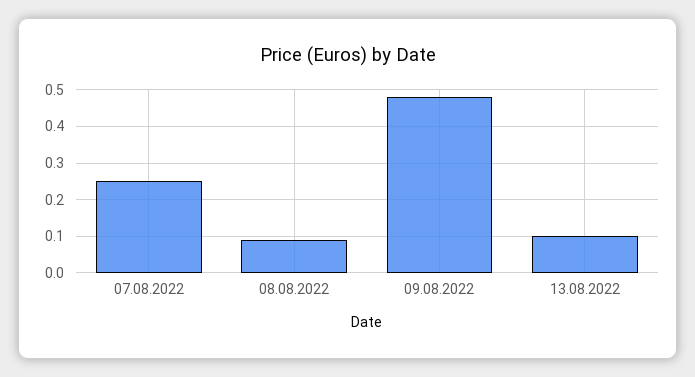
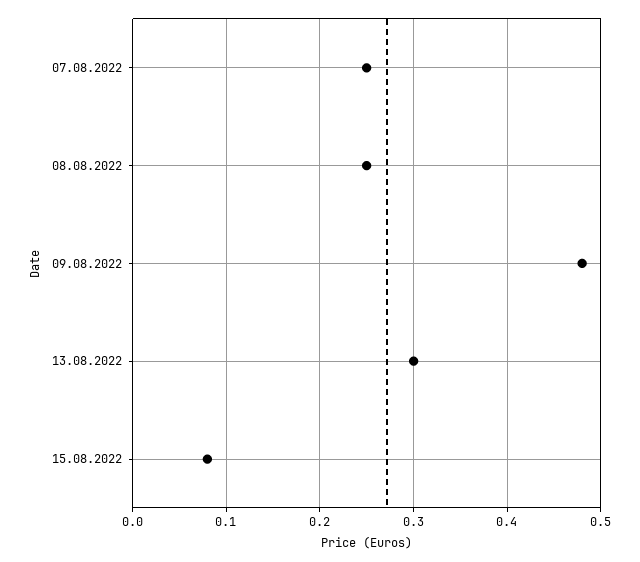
08.08.2022: 0.1 -> 0.25
13.08.2022: 0.1 -> 0.3
15.08.2022: none -> 0.08

